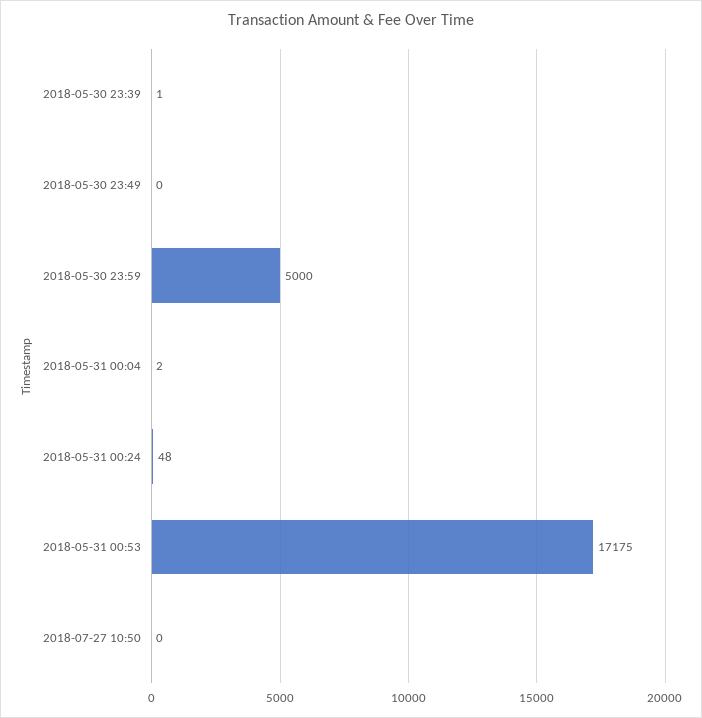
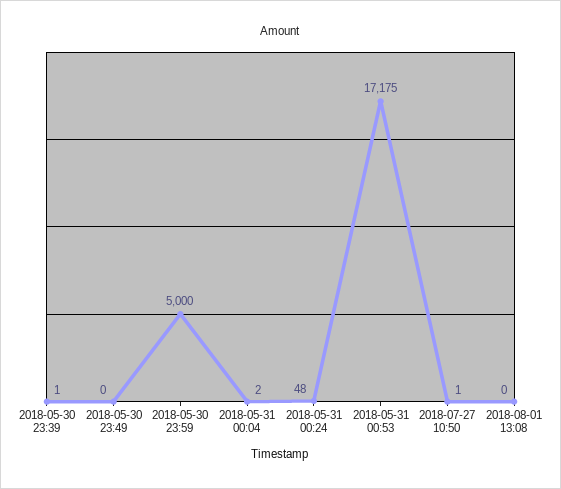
2018-07-27 10:50: 0 -> 1
2018-08-01 13:08: none -> 0

